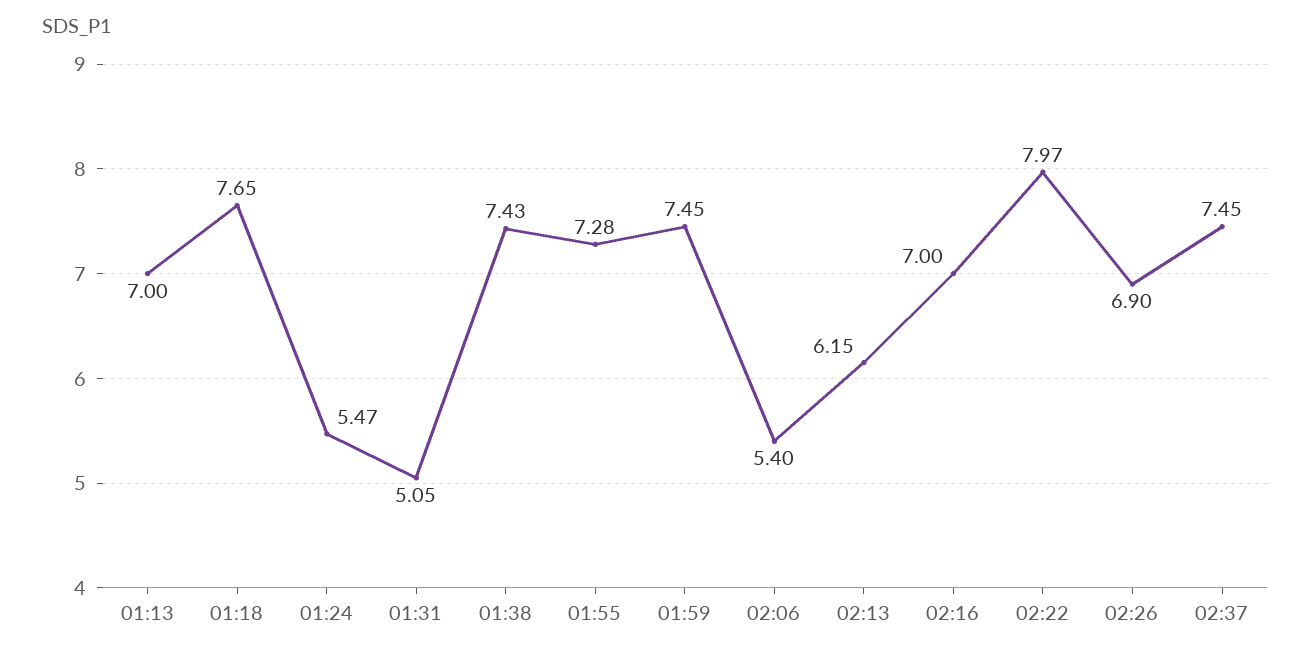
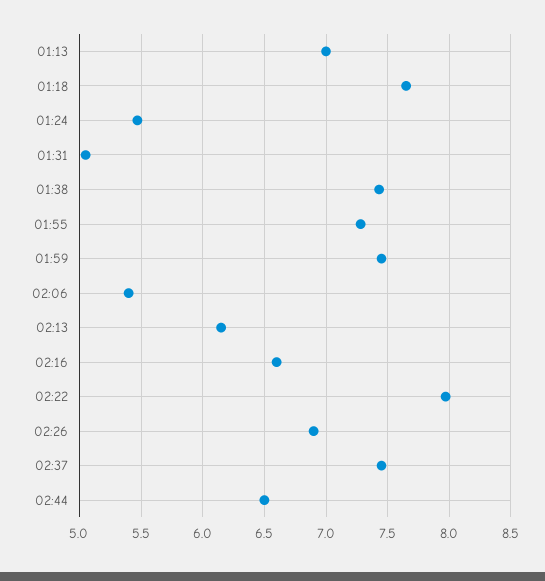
02:16: 7 -> 6.6
02:44: none -> 6.5

